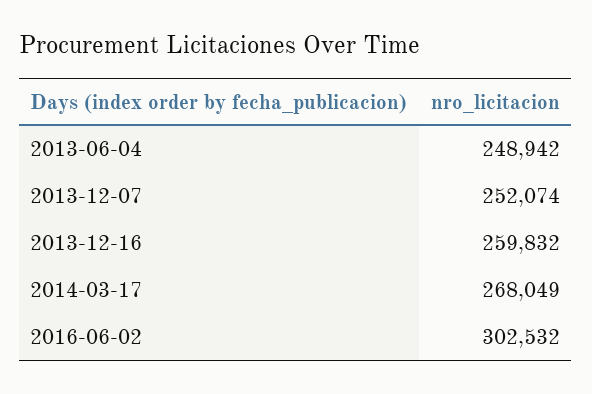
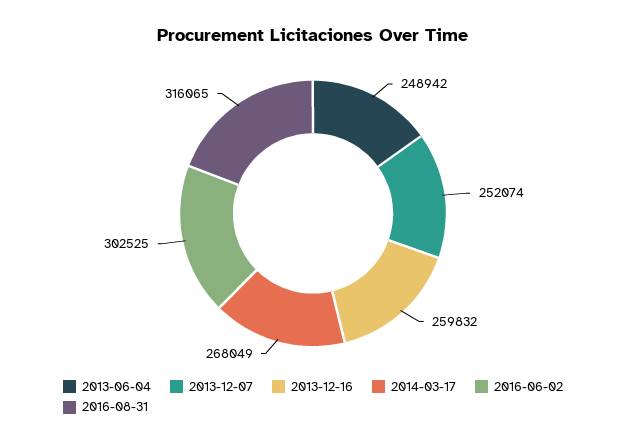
2016-06-02: 302532 -> 302525
2016-08-31: none -> 316065

